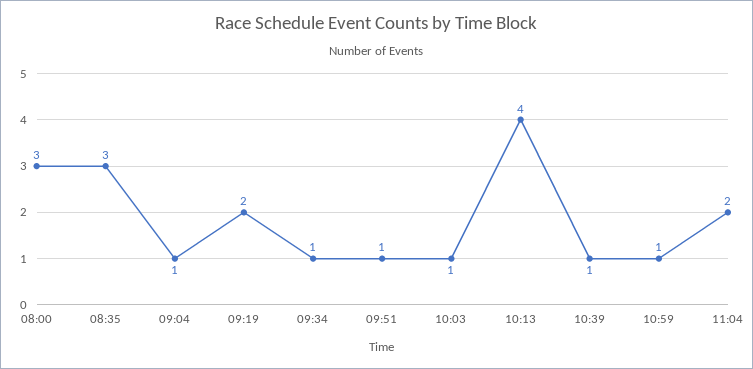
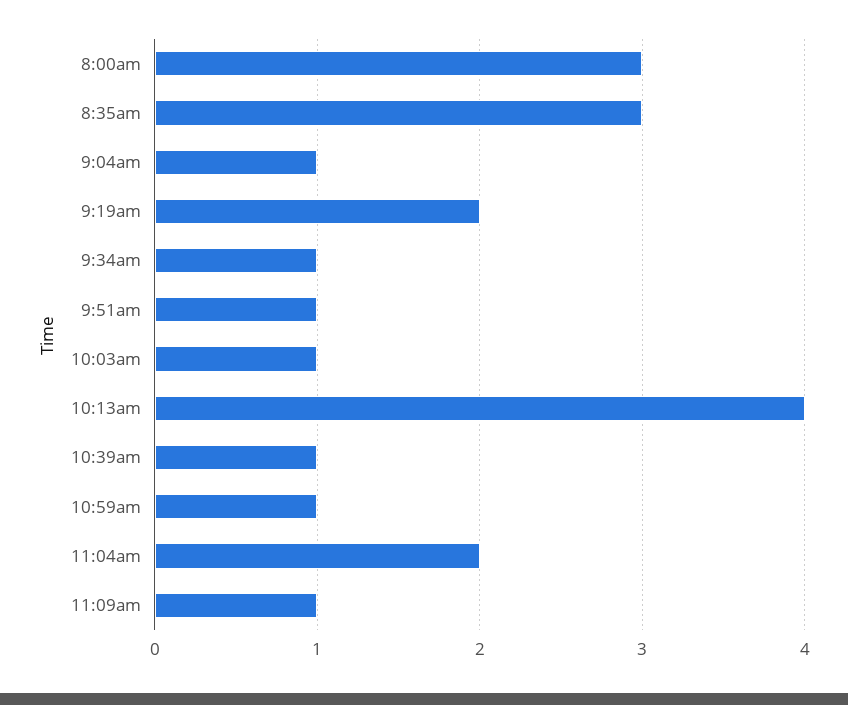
11:09am: none -> 1

